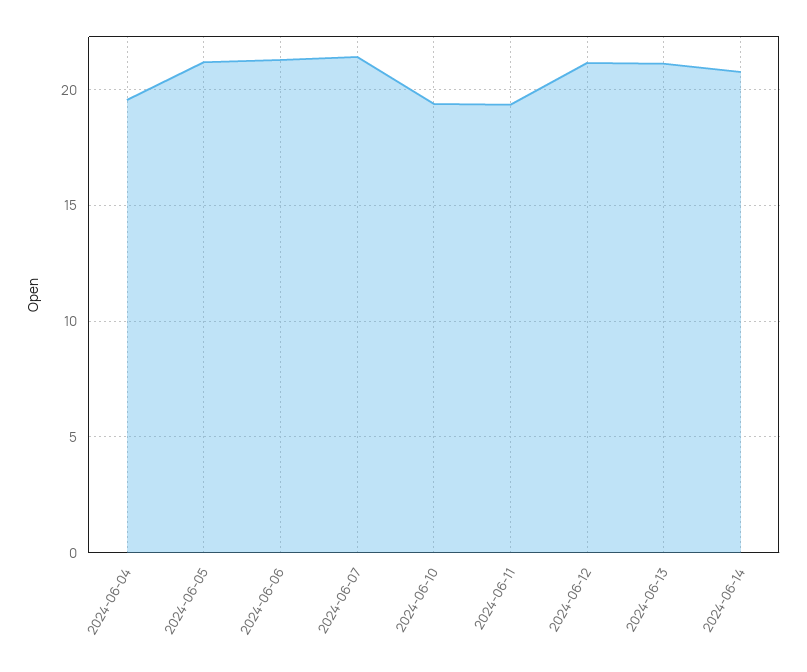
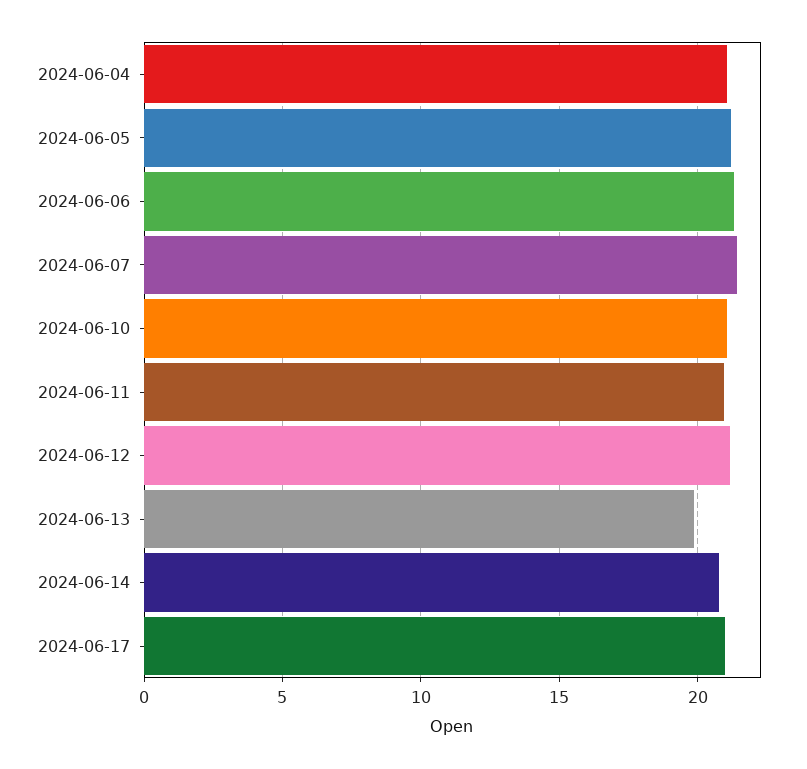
2024-06-04: 19.5 -> 21
2024-06-10: 19.5 -> 21
2024-06-11: 19.5 -> 21
2024-06-13: 21 -> 20
2024-06-17: none -> 21

